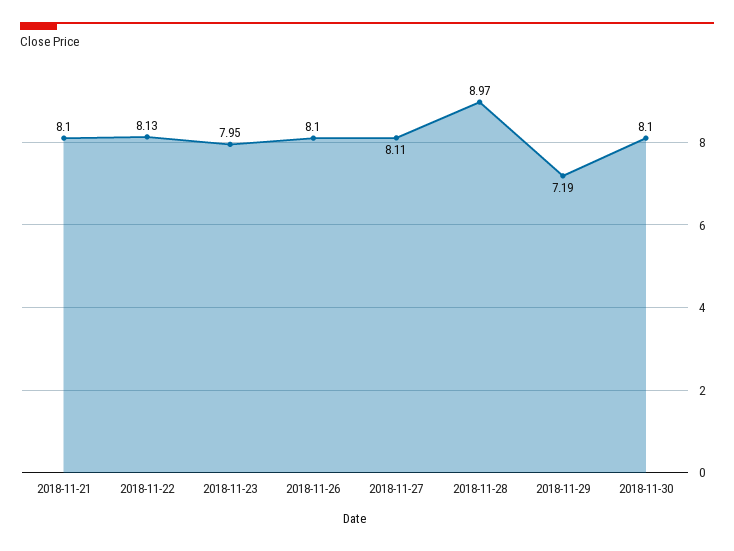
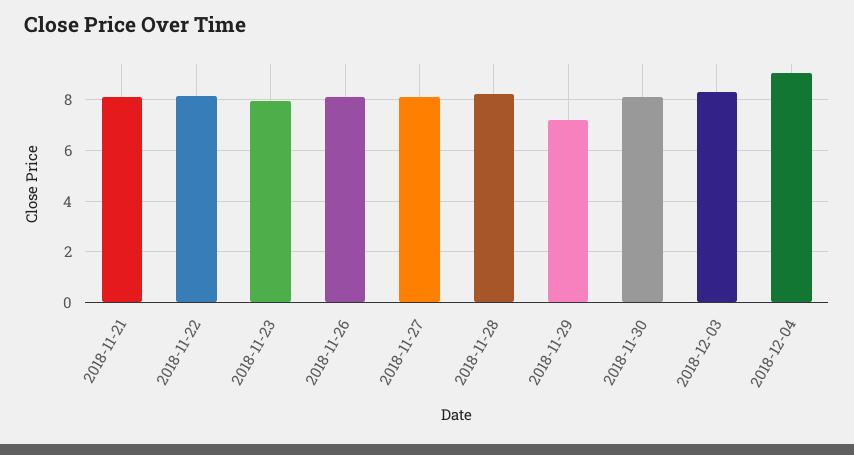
2018-11-28: 8.97 -> 8.25
2018-12-03: none -> 8.25
2018-12-04: none -> 9

